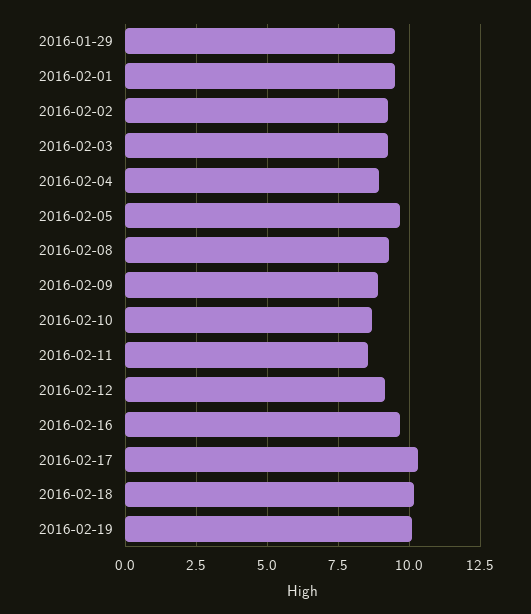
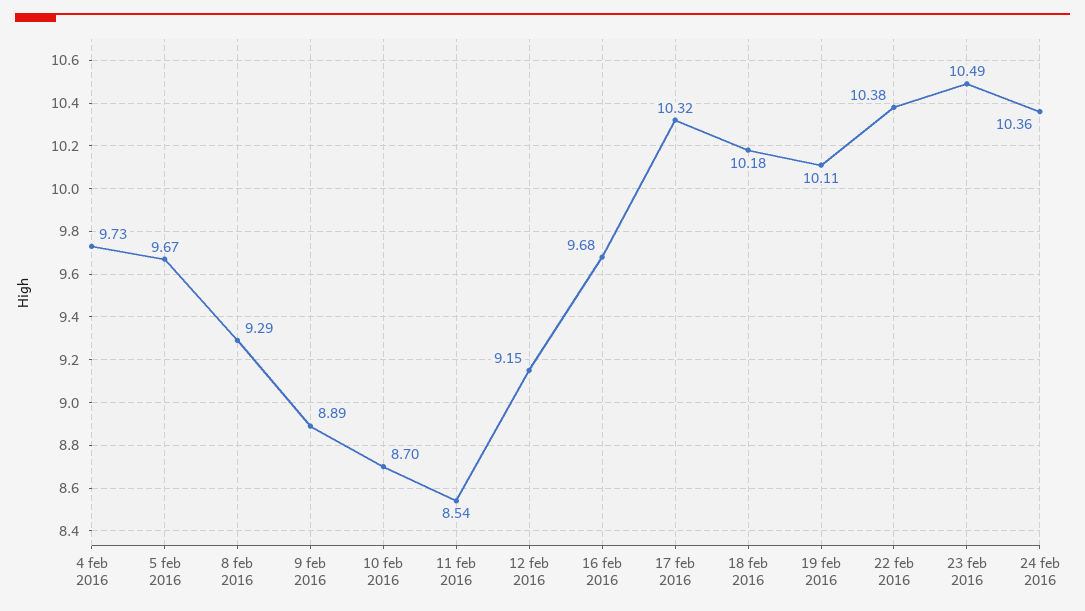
2016-01-29: 9.5 -> none
2016-02-01: 9.5 -> none
2016-02-02: 9.25 -> none
2016-02-03: 9.25 -> none
2016-02-04: 9 -> 9.73
22 feb 2016: none -> 10.38
23 feb 2016: none -> 10.49
24 feb 2016: none -> 10.36

